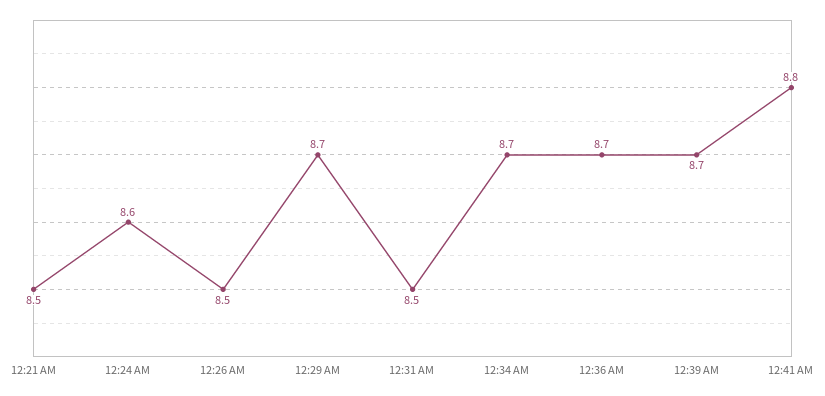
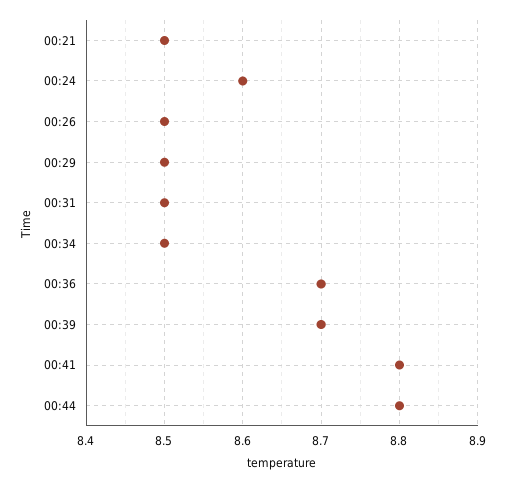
12:29 AM: 8.7 -> 8.5
12:34 AM: 8.7 -> 8.5
00:44: none -> 8.8

